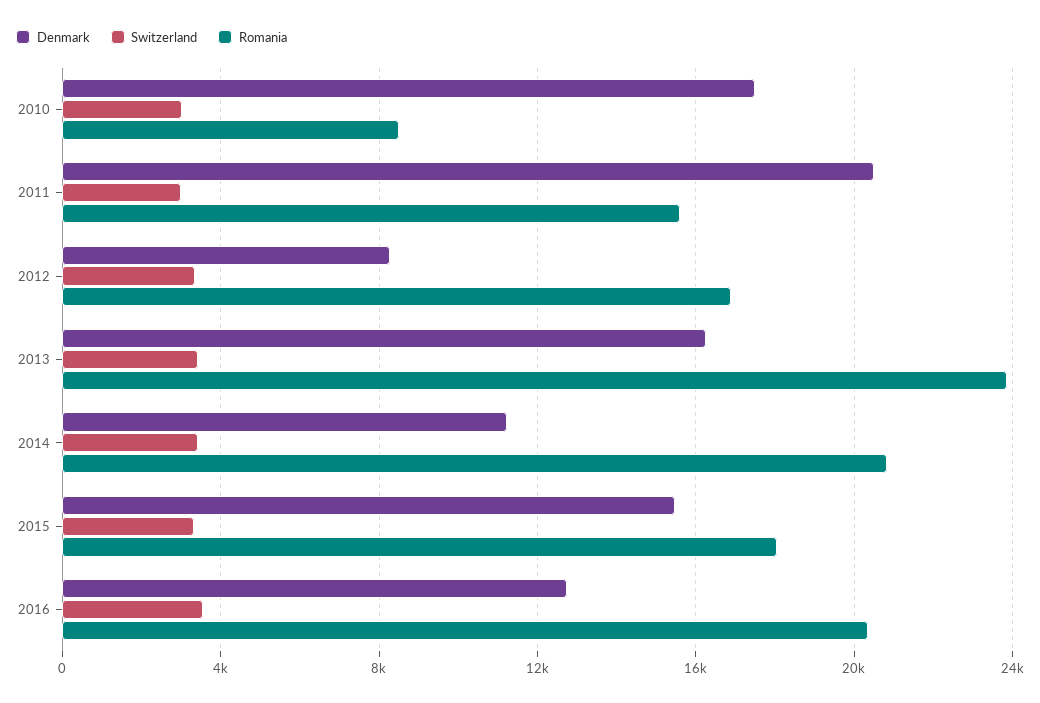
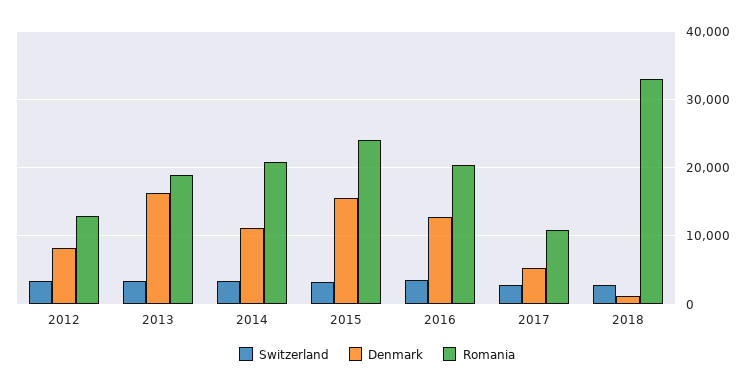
Denmark, 2010: 17500 -> none
Switzerland, 2010: 3000 -> none
Romania, 2010: 8500 -> none
Denmark, 2011: 20500 -> none
Switzerland, 2011: 3000 -> none
Romania, 2011: 15500 -> none
Romania, 2012: 17000 -> 13000
Romania, 2013: 24000 -> 19000
Romania, 2015: 18000 -> 24000
Switzerland, 2017: none -> 3000
Denmark, 2017: none -> 5000
Romania, 2017: none -> 11000
Switzerland, 2018: none -> 3000
Denmark, 2018: none -> 1000
Romania, 2018: none -> 33000

